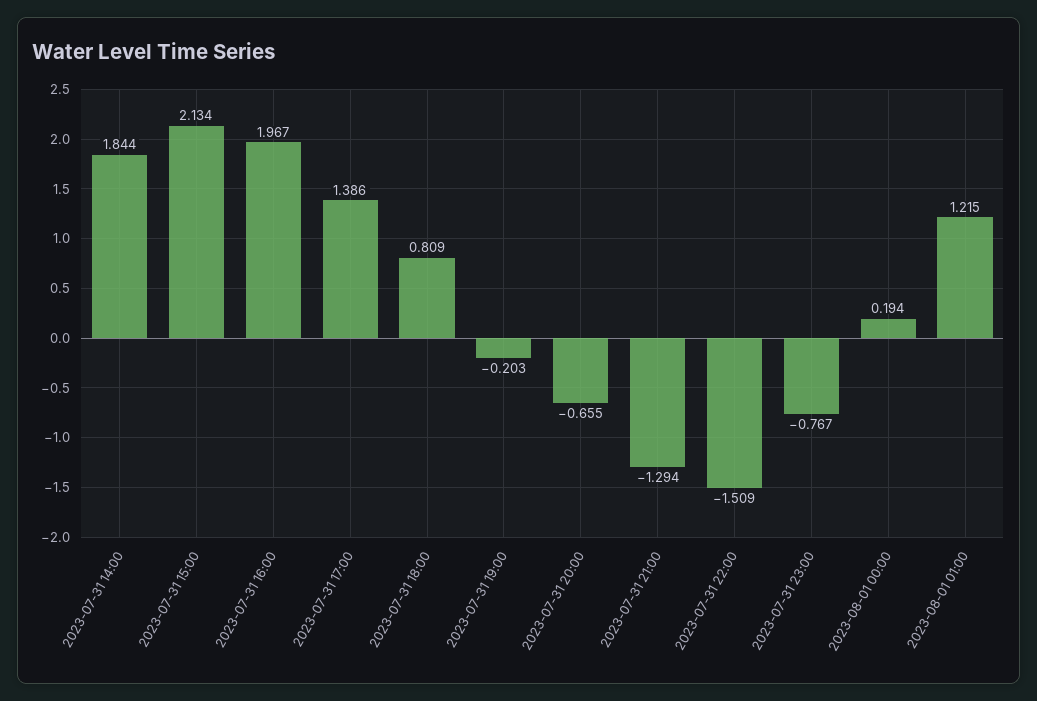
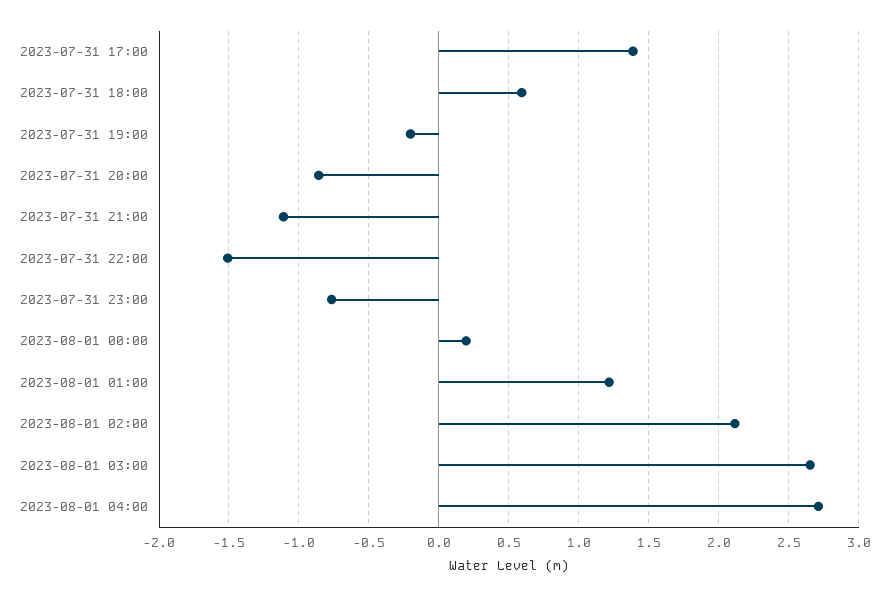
2023-07-31 14:00: 1.844 -> none
2023-07-31 15:00: 2.134 -> none
2023-07-31 16:00: 1.967 -> none
2023-07-31 18:00: 0.809 -> 0.6
2023-07-31 20:00: -0.655 -> -0.85
2023-07-31 21:00: -1.294 -> -1.1
2023-08-01 02:00: none -> 2.1
2023-08-01 03:00: none -> 2.65
2023-08-01 04:00: none -> 2.7

